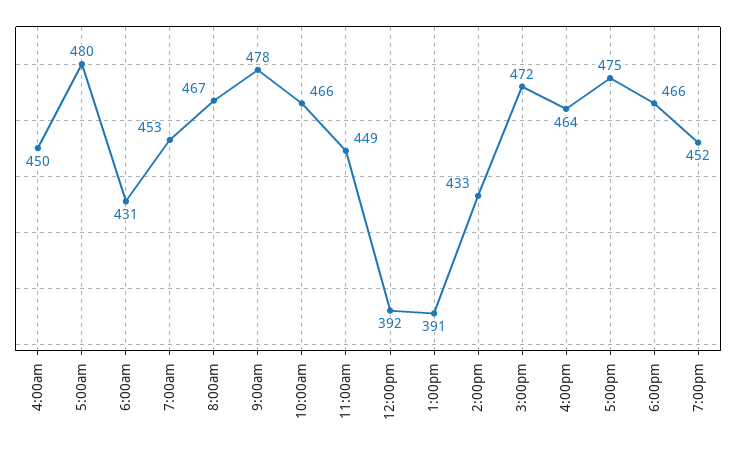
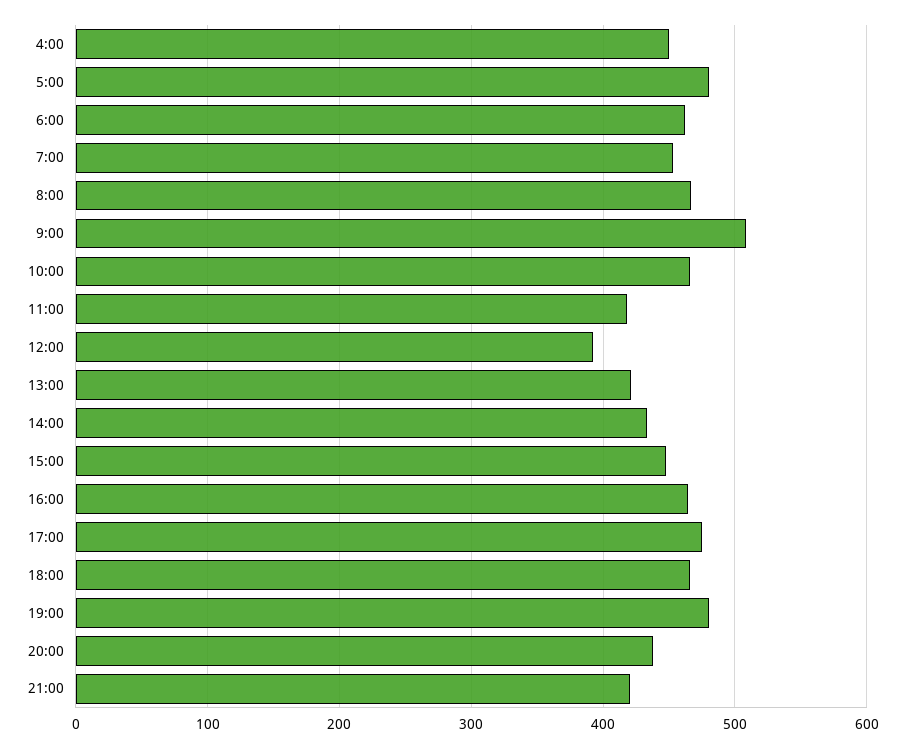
6:00am: 431 -> 460
9:00am: 478 -> 510
11:00am: 449 -> 420
1:00pm: 391 -> 420
3:00pm: 472 -> 450
7:00pm: 452 -> 480
20:00: none -> 440
21:00: none -> 420

